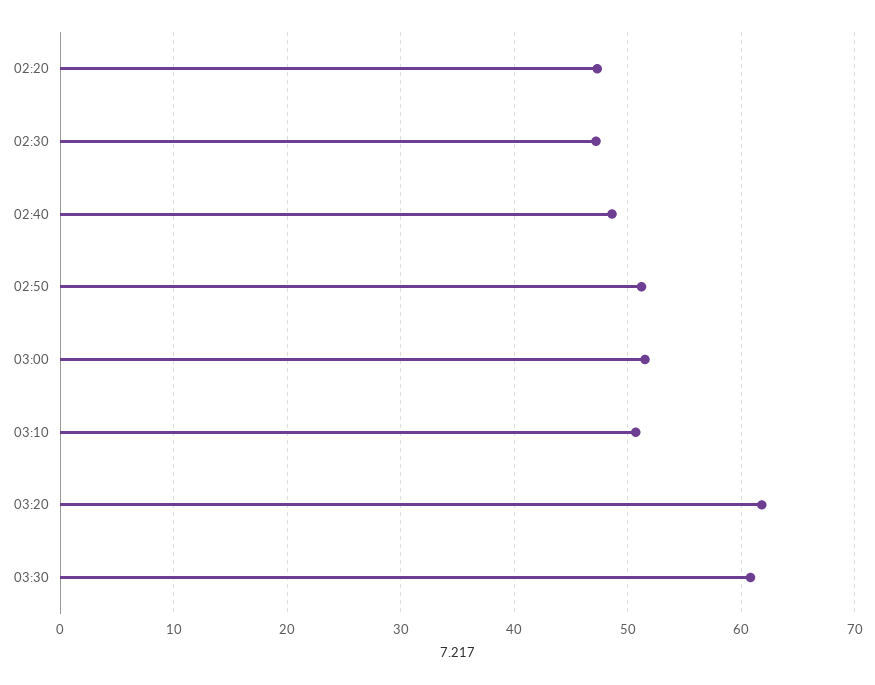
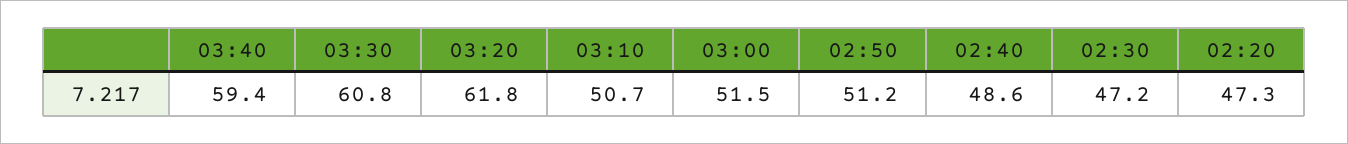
03:40: none -> 59.4

